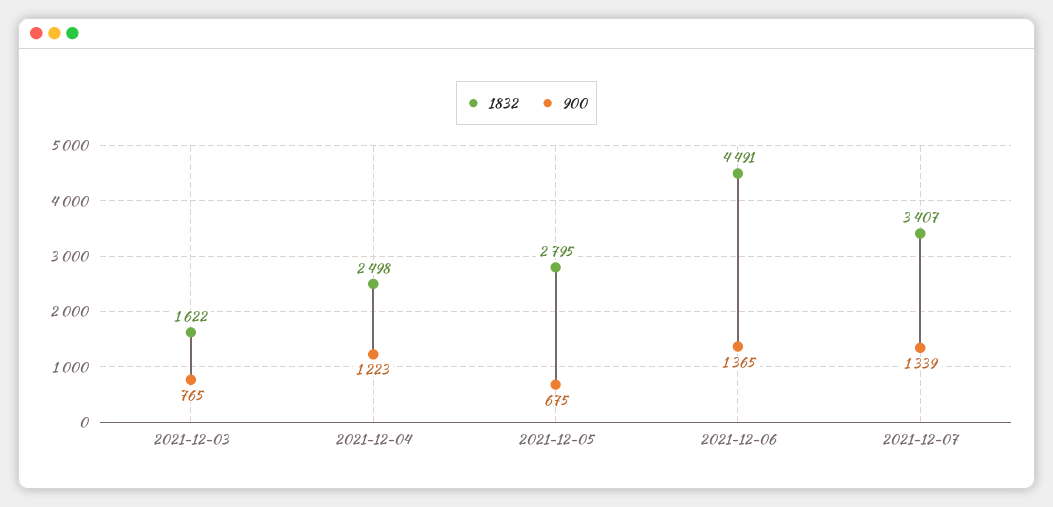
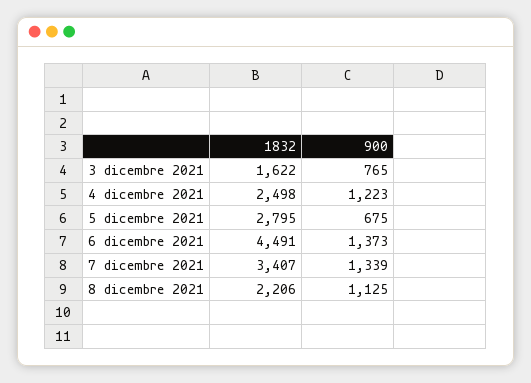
900, 2021-12-06: 1365 -> 1373
1832, 8 dicembre 2021: none -> 2206
900, 8 dicembre 2021: none -> 1125

